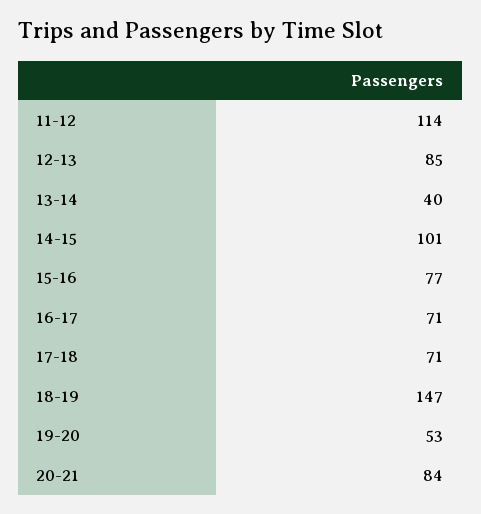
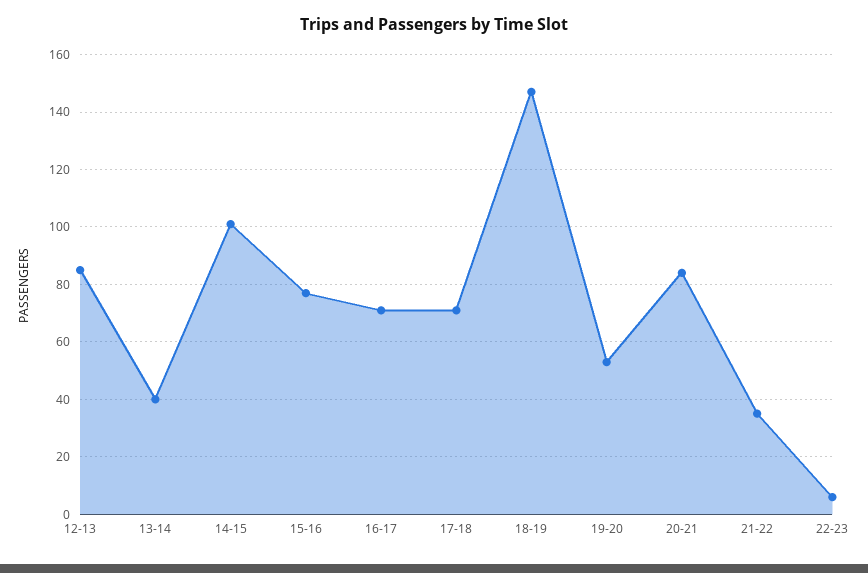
11-12: 114 -> none
21-22: none -> 35
22-23: none -> 5

